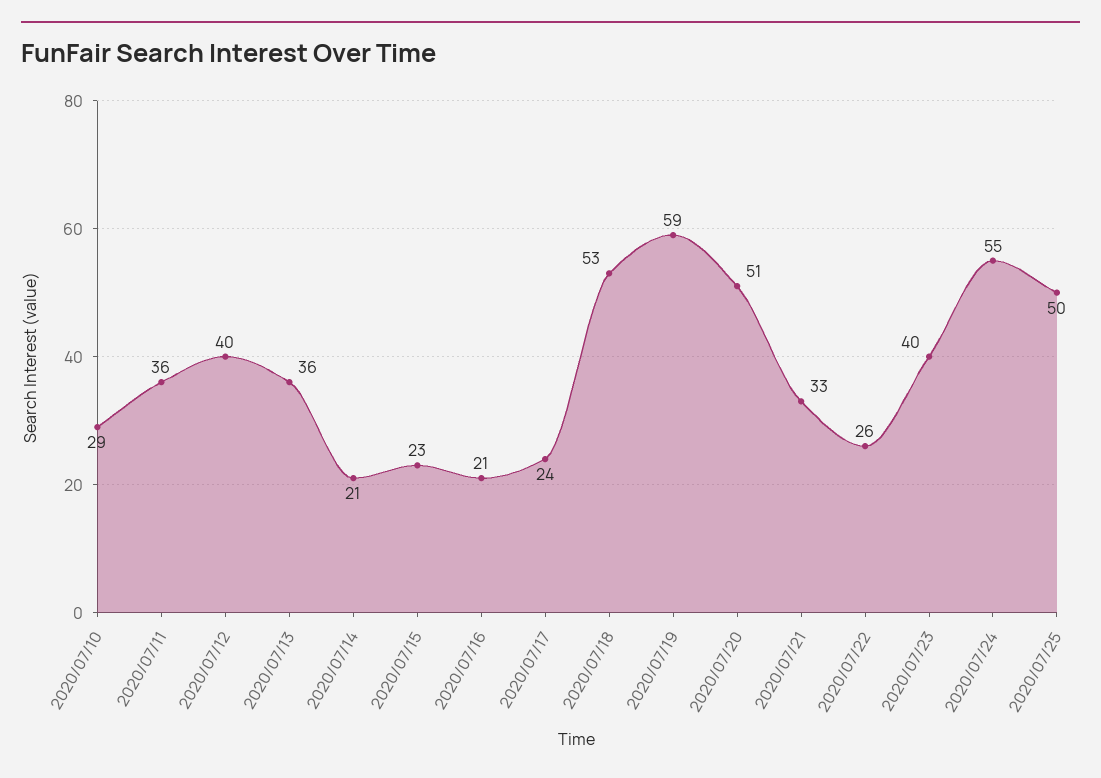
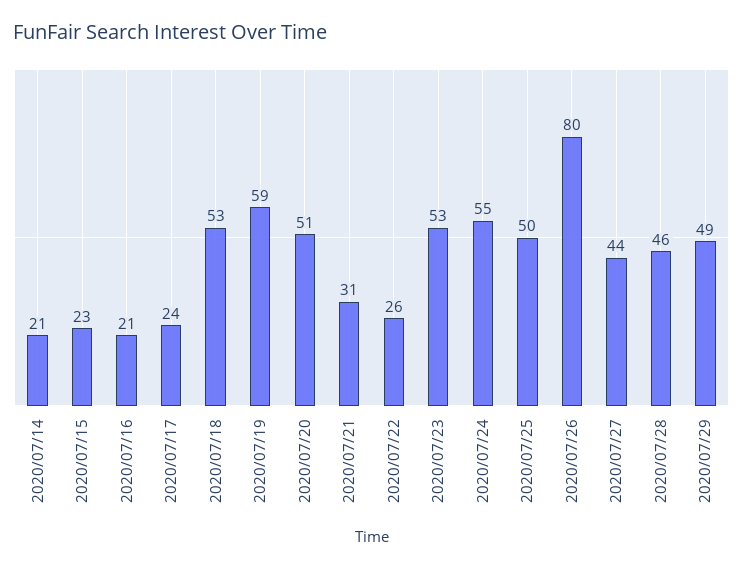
2020/07/10: 29 -> none
2020/07/11: 36 -> none
2020/07/12: 40 -> none
2020/07/13: 36 -> none
2020/07/21: 33 -> 31
2020/07/23: 40 -> 53
2020/07/26: none -> 80
2020/07/27: none -> 44
2020/07/28: none -> 46
2020/07/29: none -> 49

